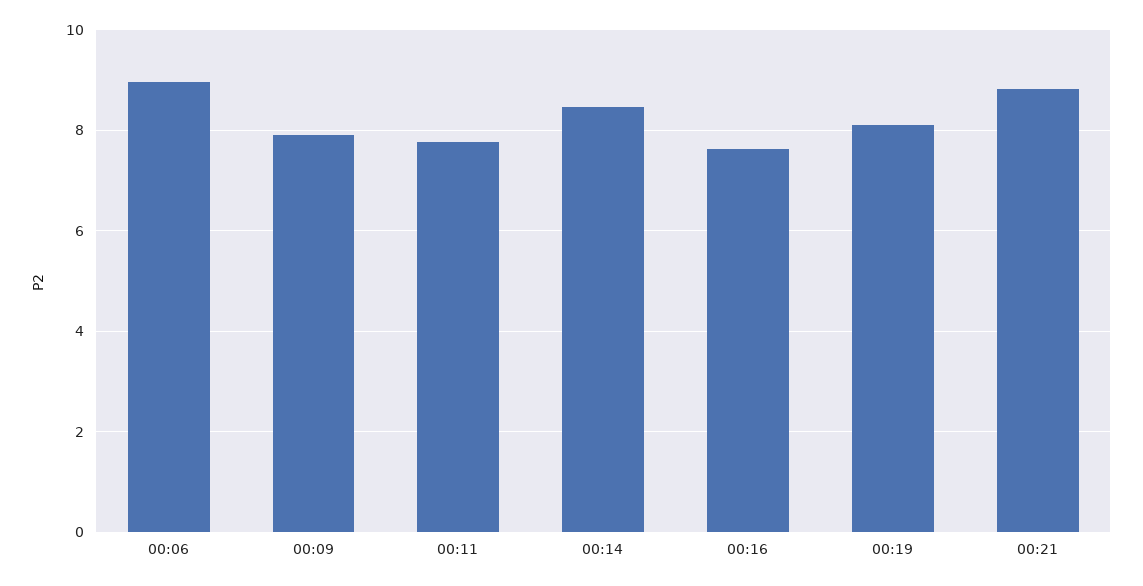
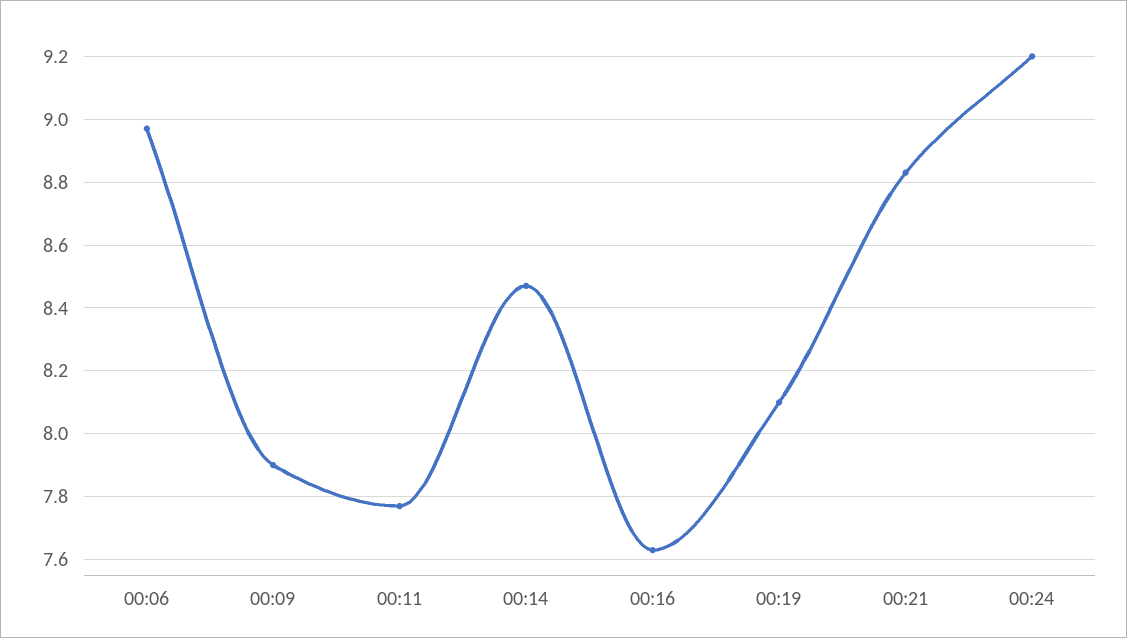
00:24: none -> 9.2

